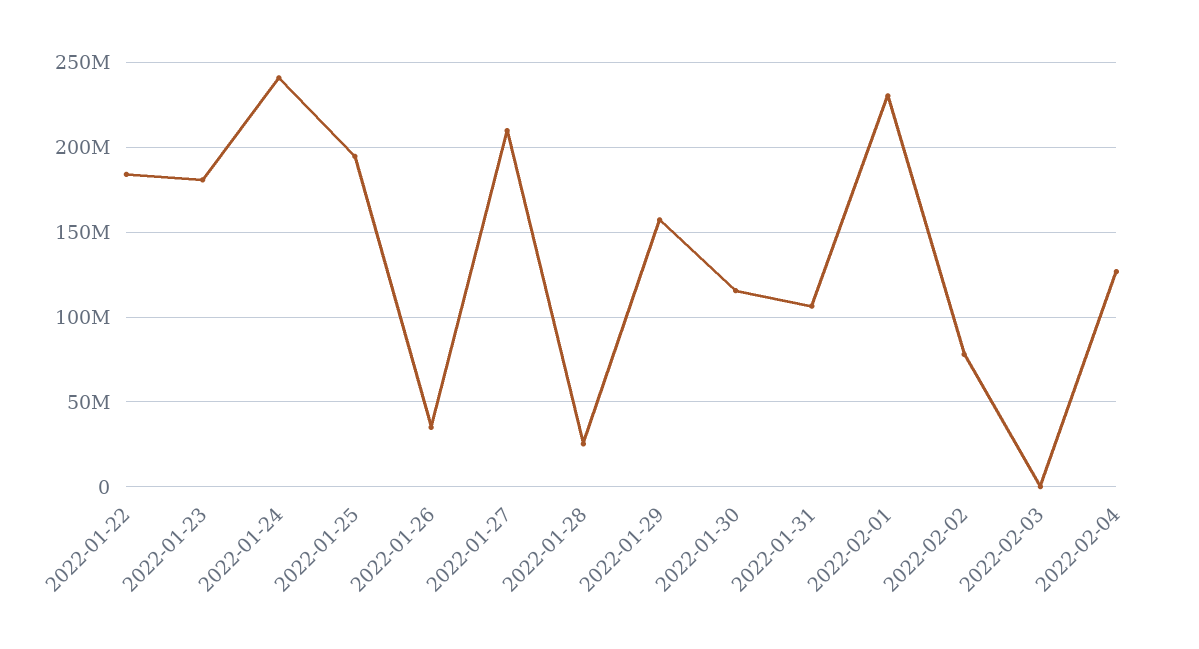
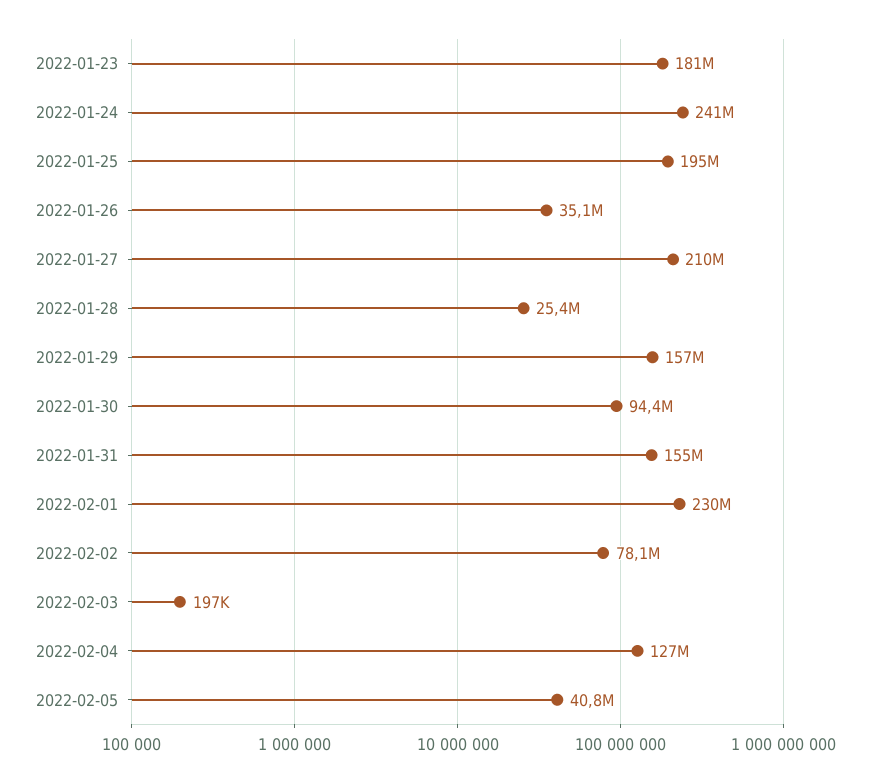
2022-01-22: 185000000 -> none
2022-01-30: 115000000 -> 94400000
2022-01-31: 105000000 -> 155000000
2022-02-05: none -> 40800000

